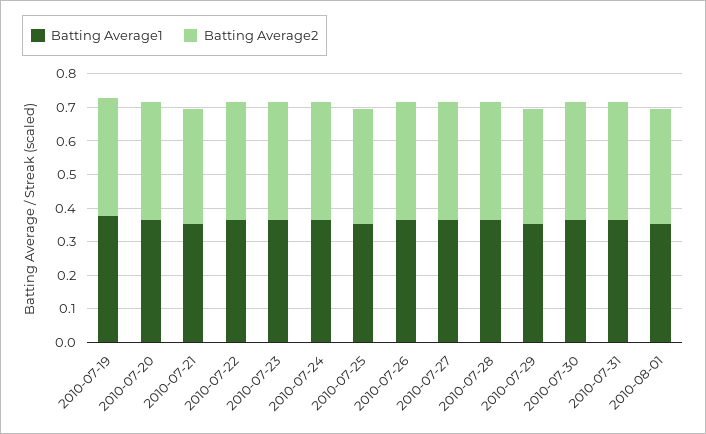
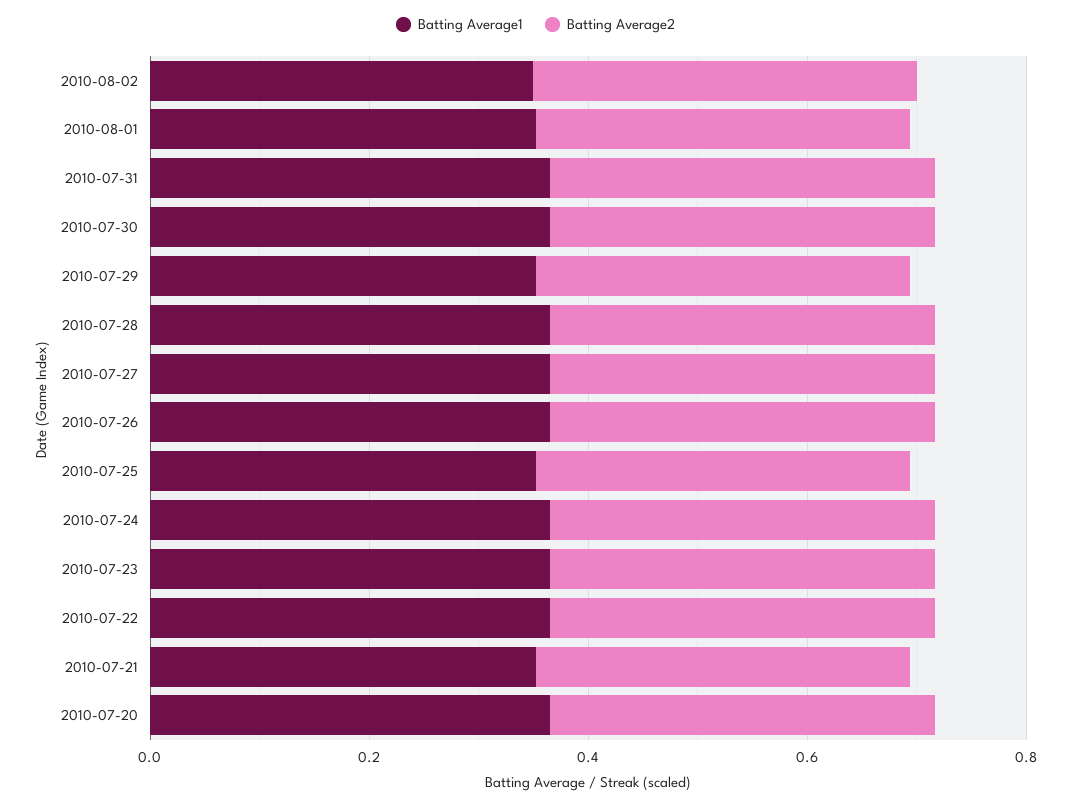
Batting Average1, 2010-07-19: 0.375 -> none
Batting Average2, 2010-07-19: 0.35 -> none
Batting Average1, 2010-08-02: none -> 0.35
Batting Average2, 2010-08-02: none -> 0.35

